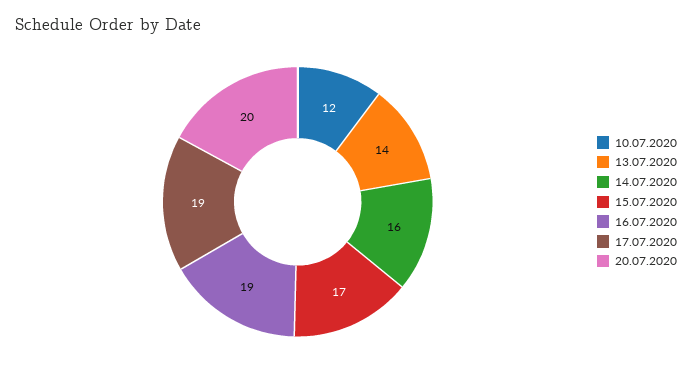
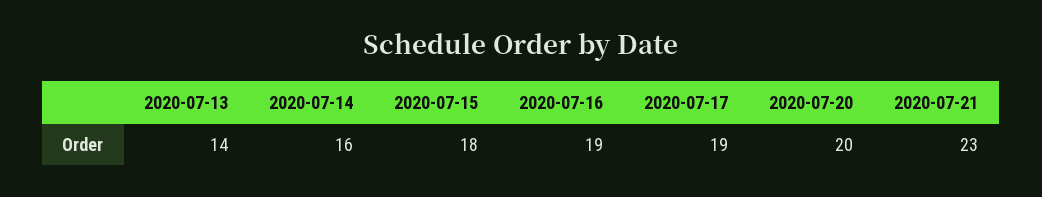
10.07.2020: 12 -> none
15.07.2020: 17 -> 18
2020-07-21: none -> 23

